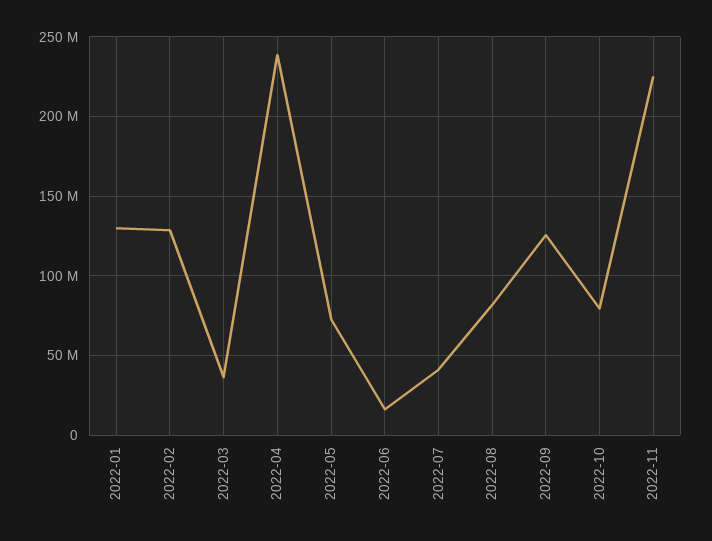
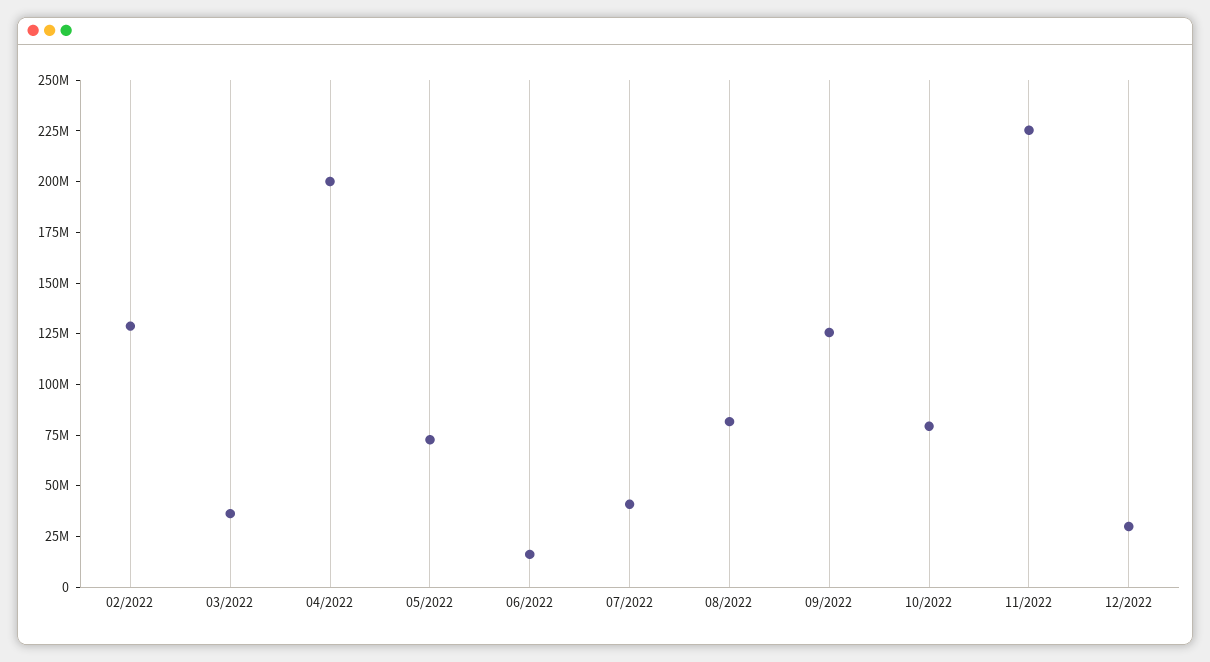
2022-01: 130000000 -> none
2022-04: 240000000 -> 200000000
12/2022: none -> 30000000

